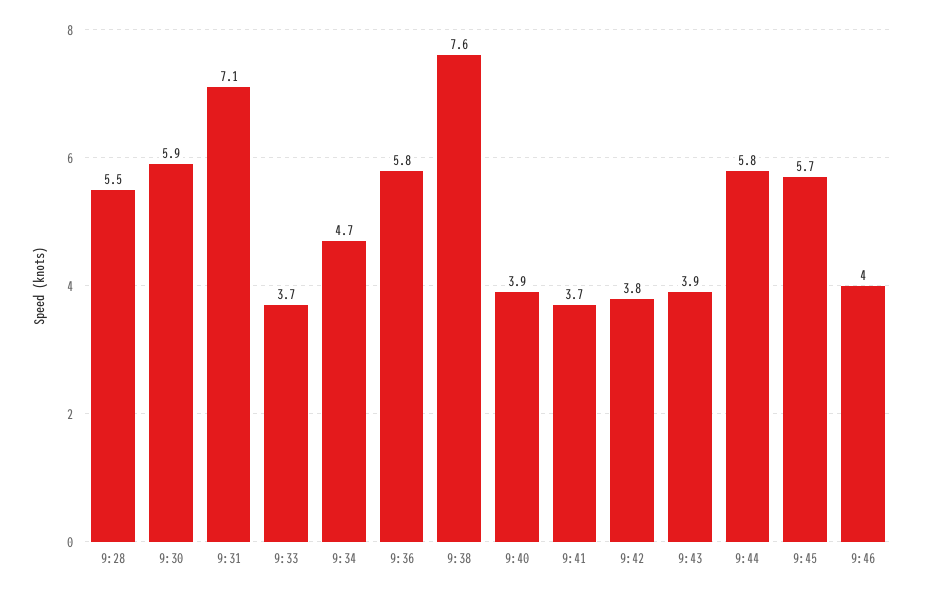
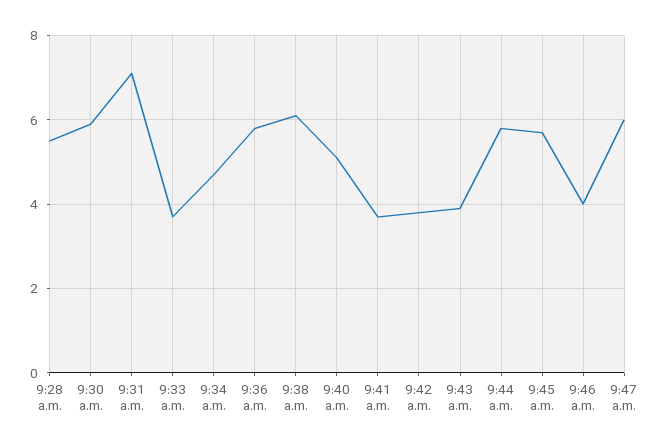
9:38: 7.6 -> 6
9:40: 3.9 -> 5
9:47 a.m.: none -> 6

